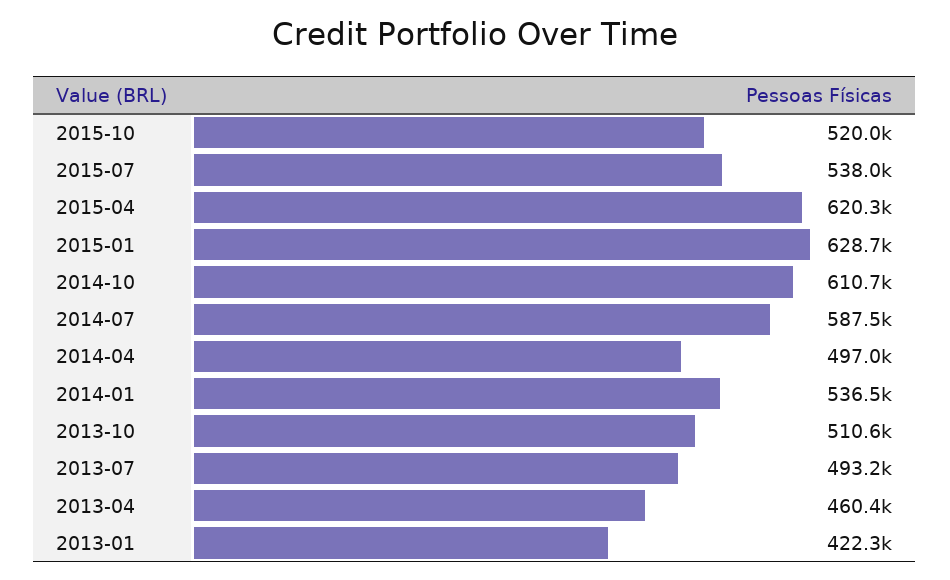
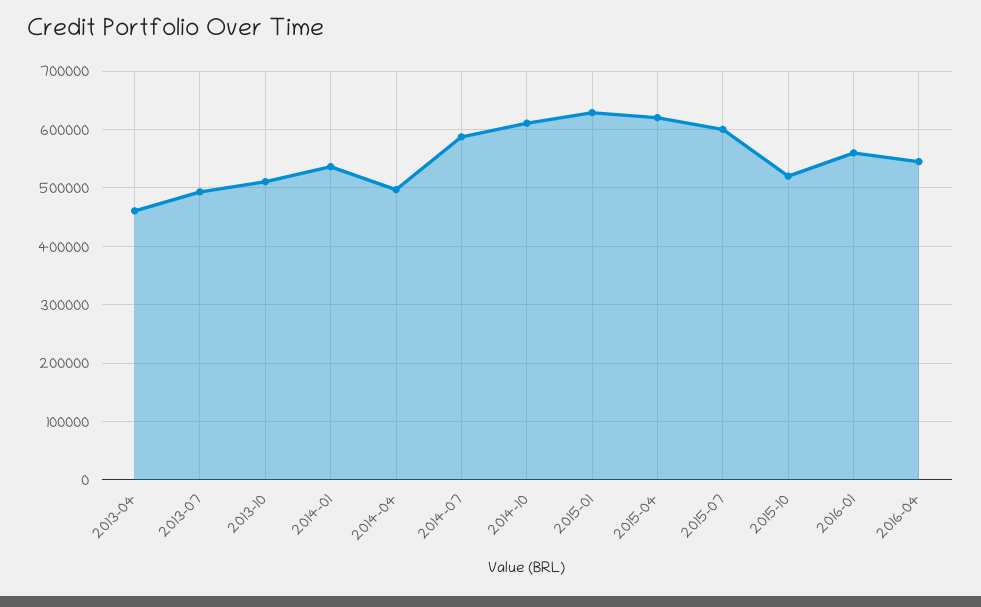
2015-07: 538000 -> 600000
2013-01: 422300 -> none
2016-01: none -> 560000
2016-04: none -> 540000

